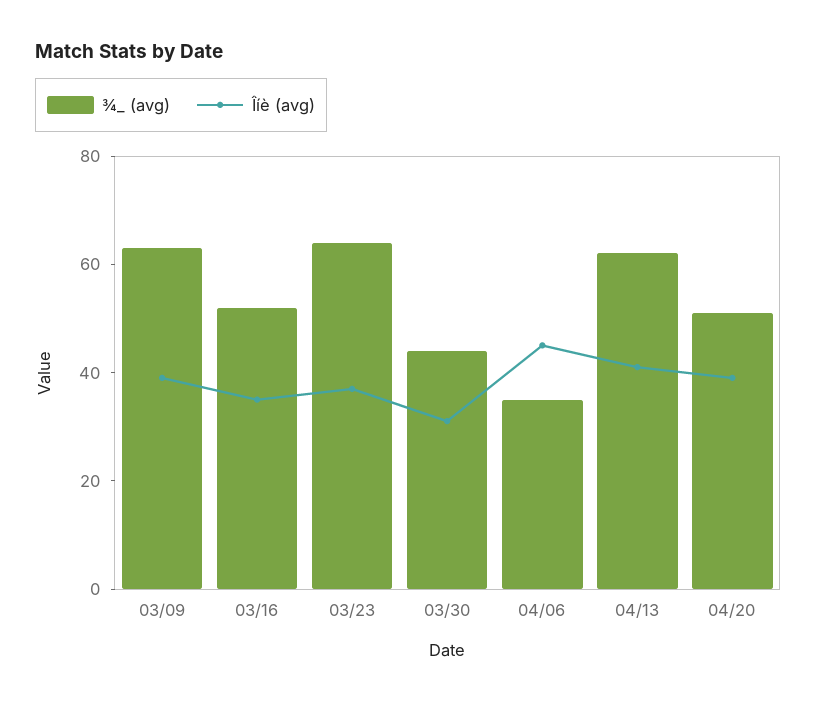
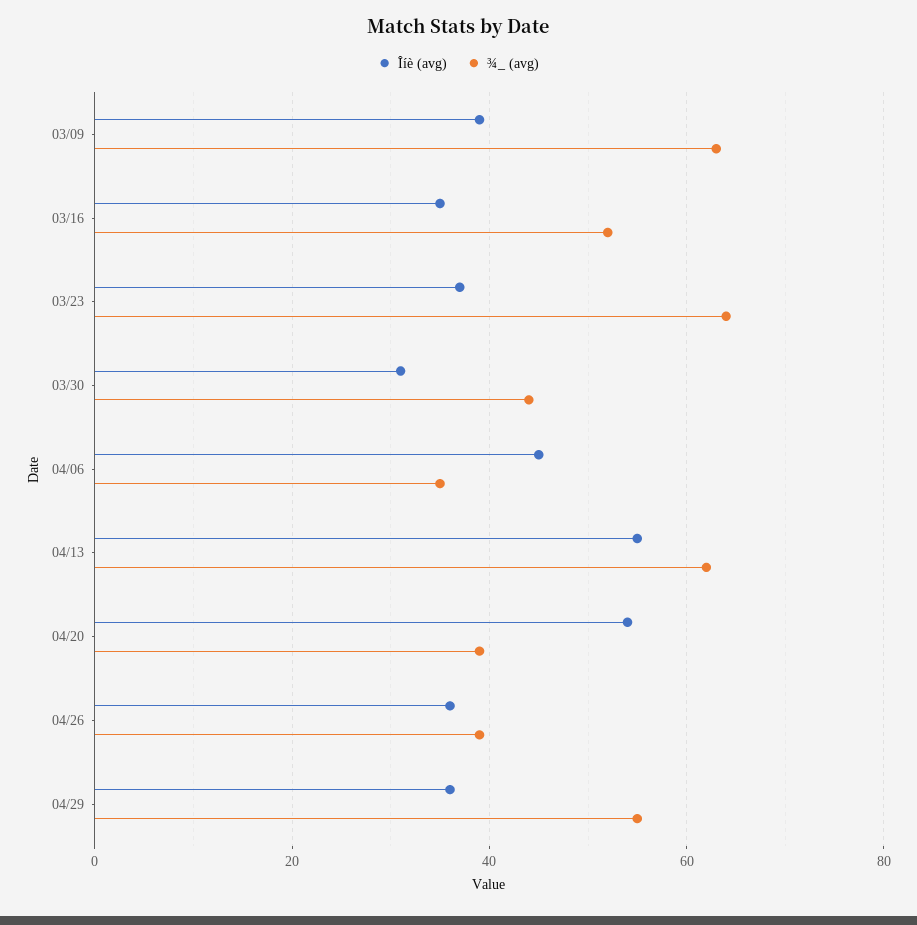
Îíè (avg), 04/13: 40 -> 55
¾_ (avg), 04/20: 50 -> 40
Îíè (avg), 04/20: 40 -> 55
Îíè (avg), 04/26: none -> 35
¾_ (avg), 04/26: none -> 40
Îíè (avg), 04/29: none -> 35
¾_ (avg), 04/29: none -> 55

